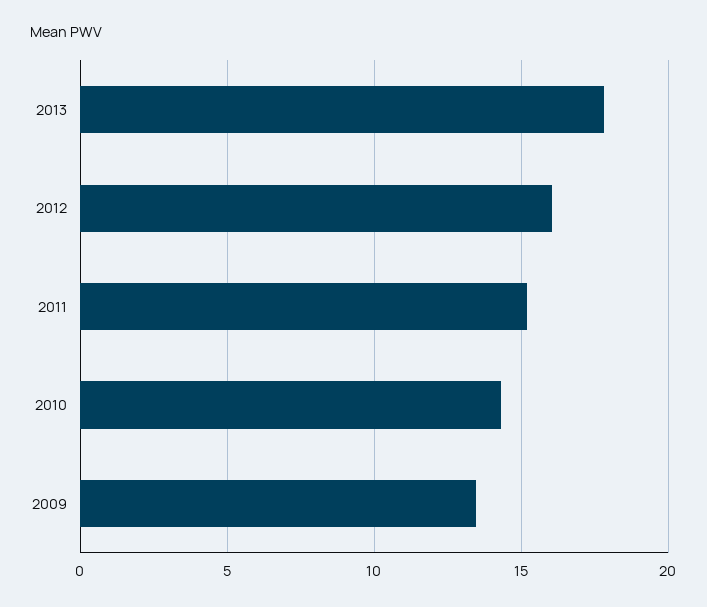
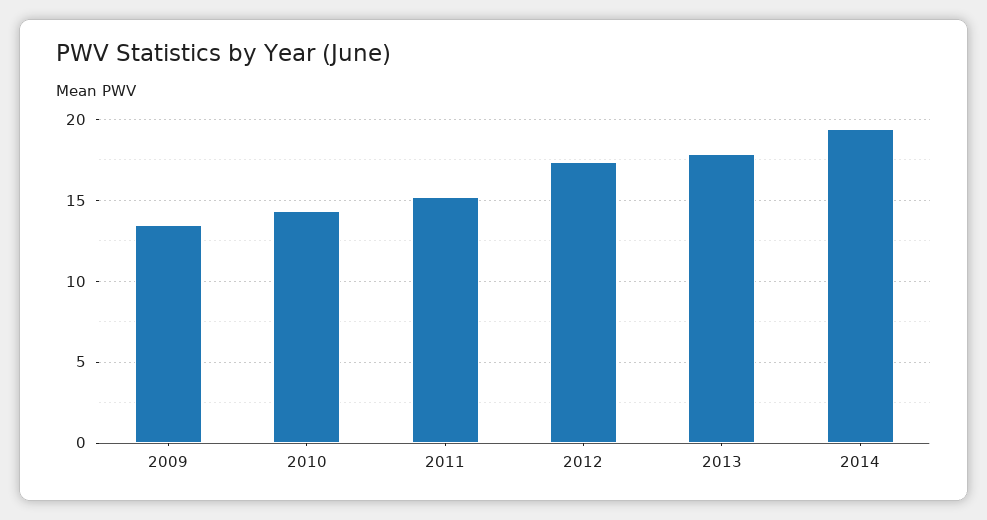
2012: 16 -> 17.5
2014: none -> 19.5

